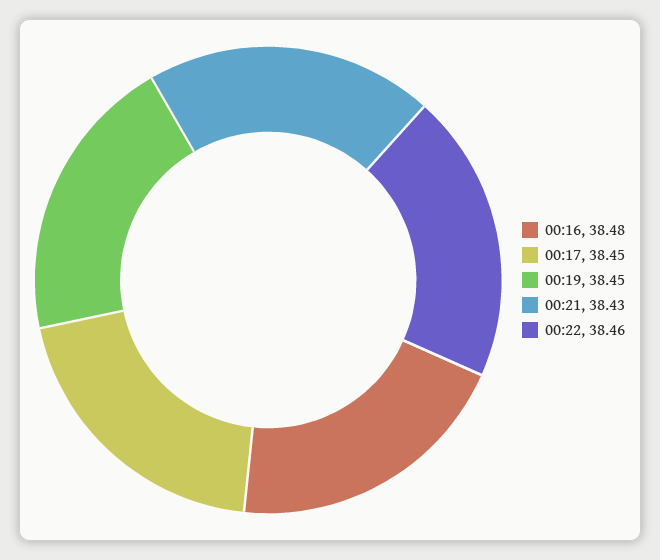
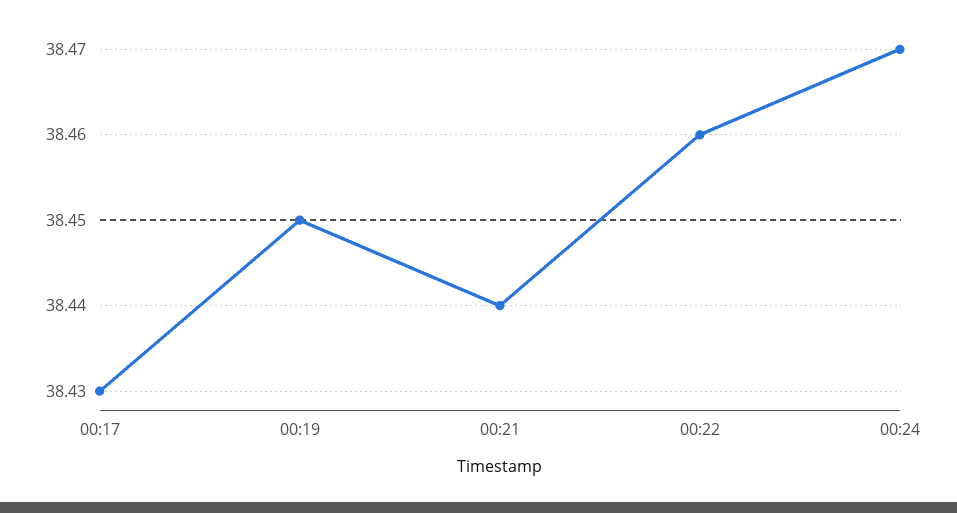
00:16: 38.48 -> none
00:17: 38.45 -> 38.43
00:21: 38.43 -> 38.44
00:24: none -> 38.47

